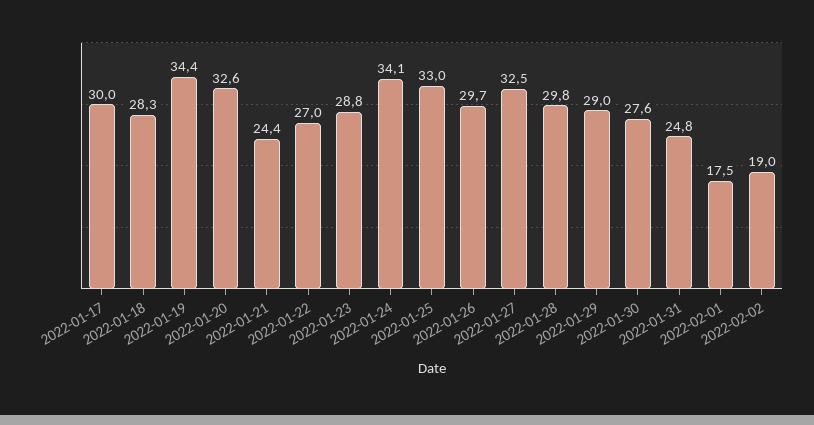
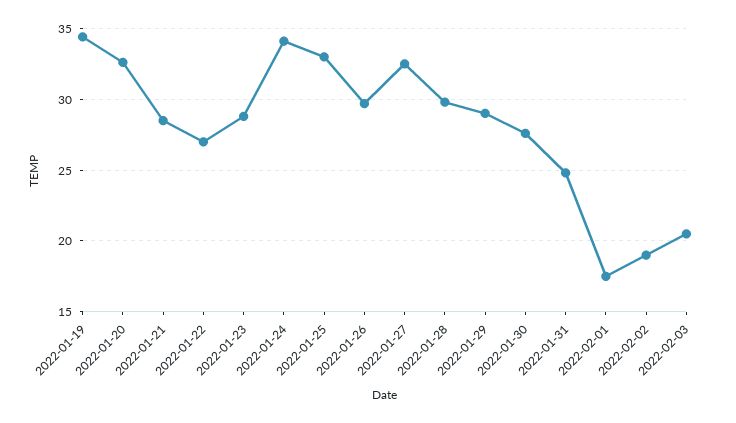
2022-01-17: 30 -> none
2022-01-18: 28.3 -> none
2022-01-21: 24.4 -> 28.5
2022-02-03: none -> 20.5

